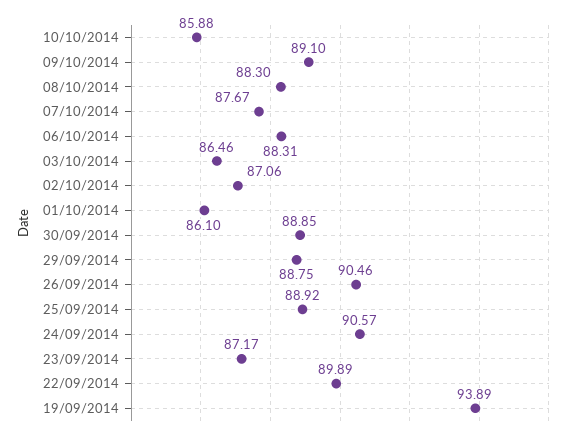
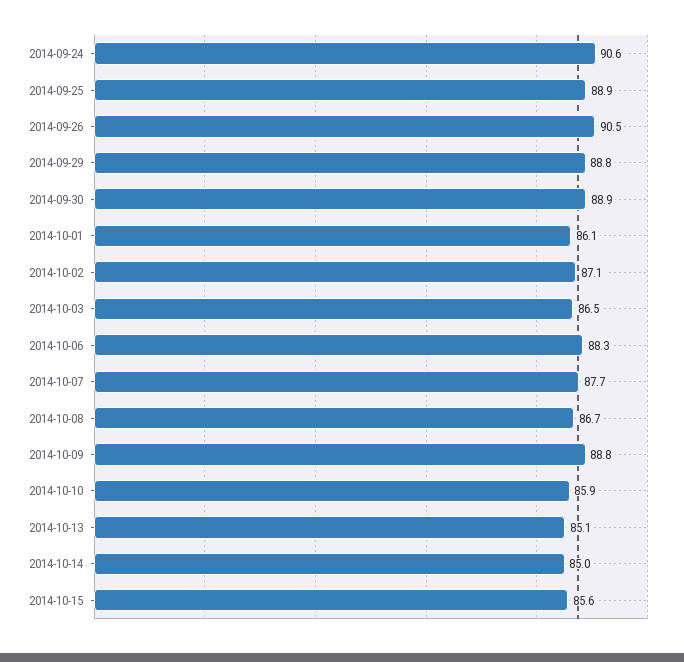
09/10/2014: 89.1 -> 88.8
08/10/2014: 88.3 -> 86.7
23/09/2014: 87.17 -> none
22/09/2014: 89.89 -> none
19/09/2014: 93.89 -> none
2014-10-13: none -> 85.1
2014-10-14: none -> 85
2014-10-15: none -> 85.6

